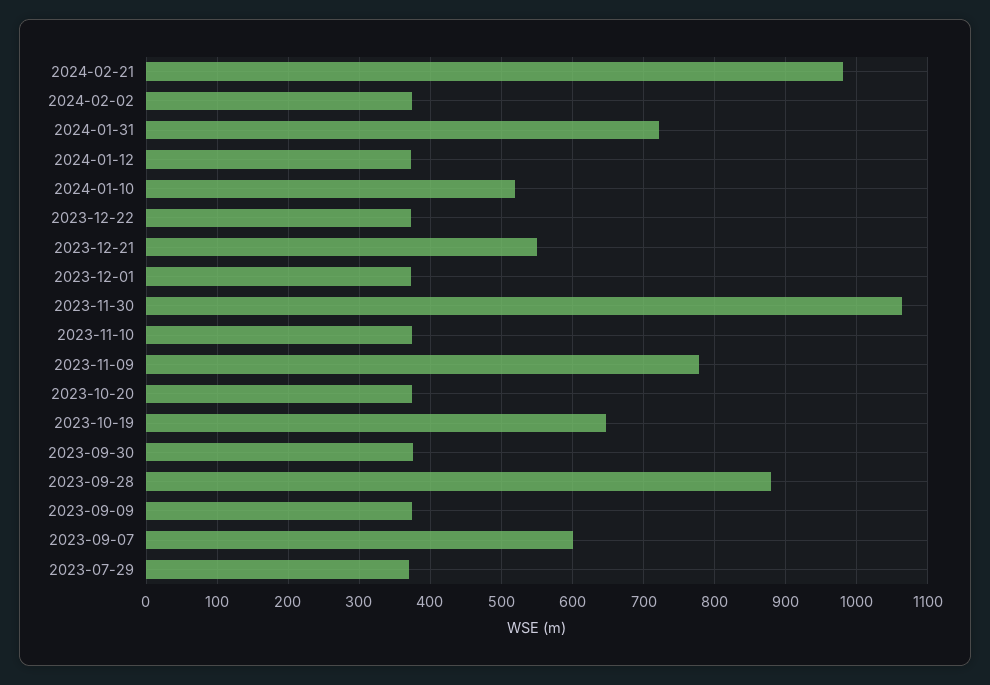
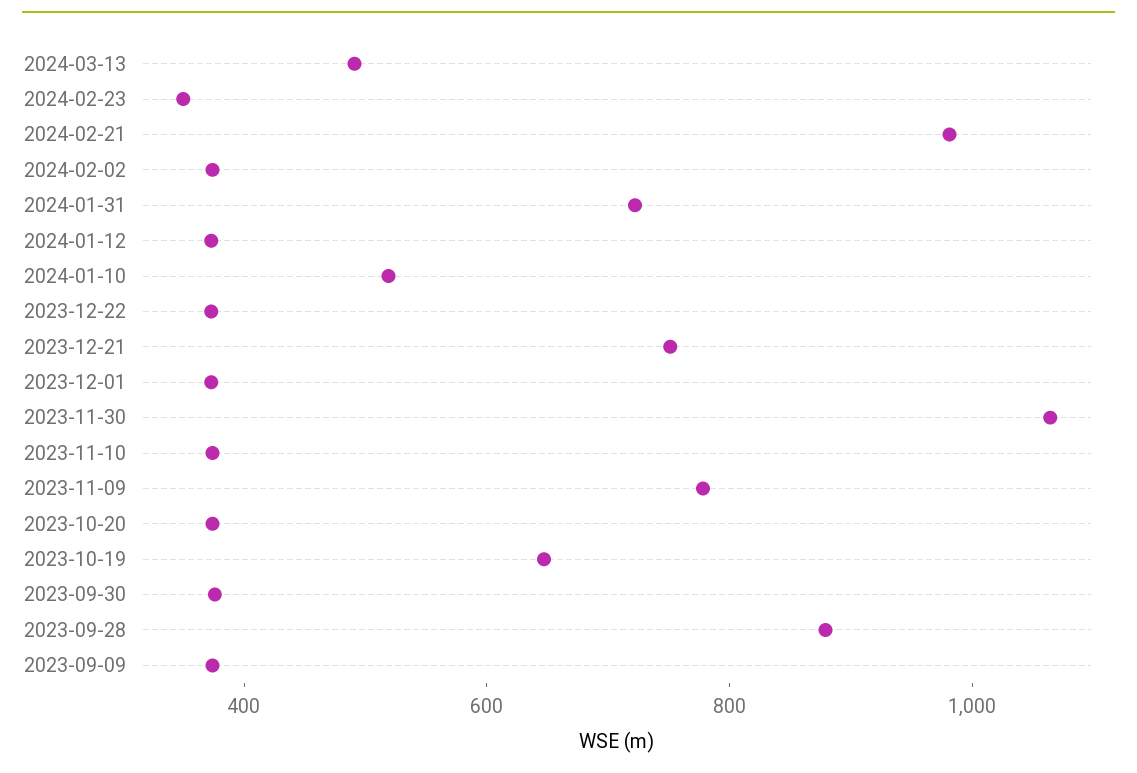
2023-12-21: 550 -> 750
2023-09-07: 600 -> none
2023-07-29: 370 -> none
2024-03-13: none -> 500
2024-02-23: none -> 350

